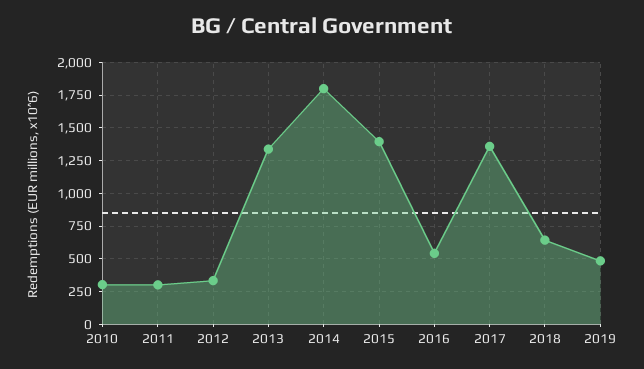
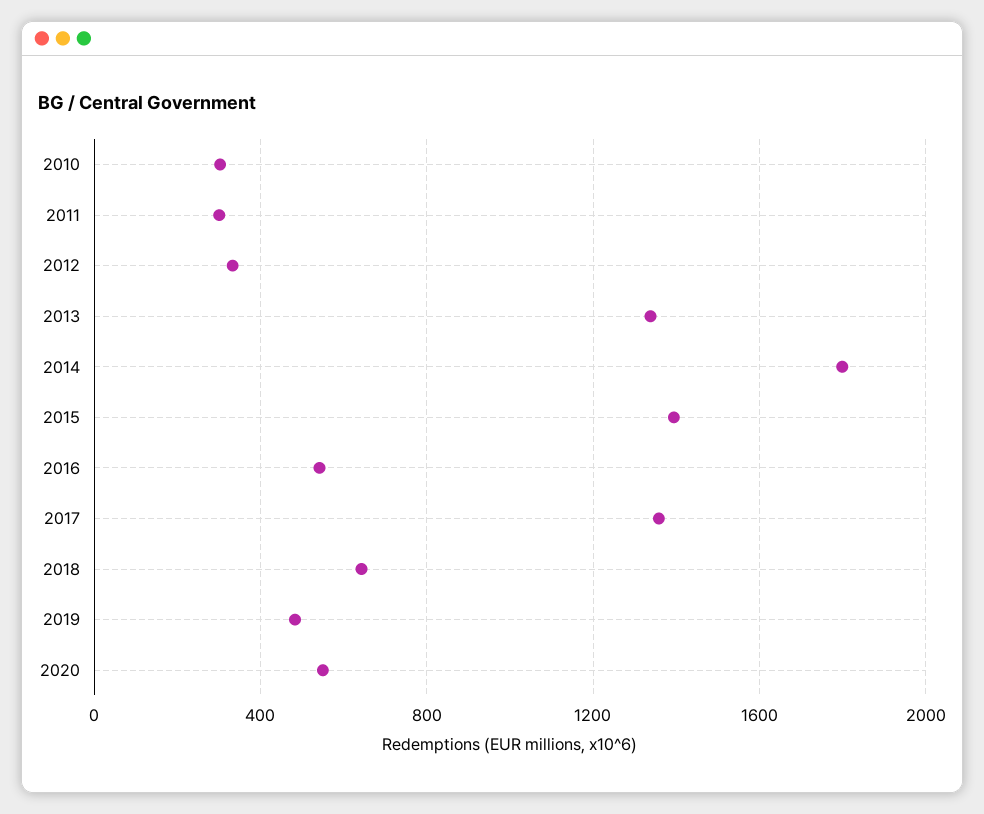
2020: none -> 550

